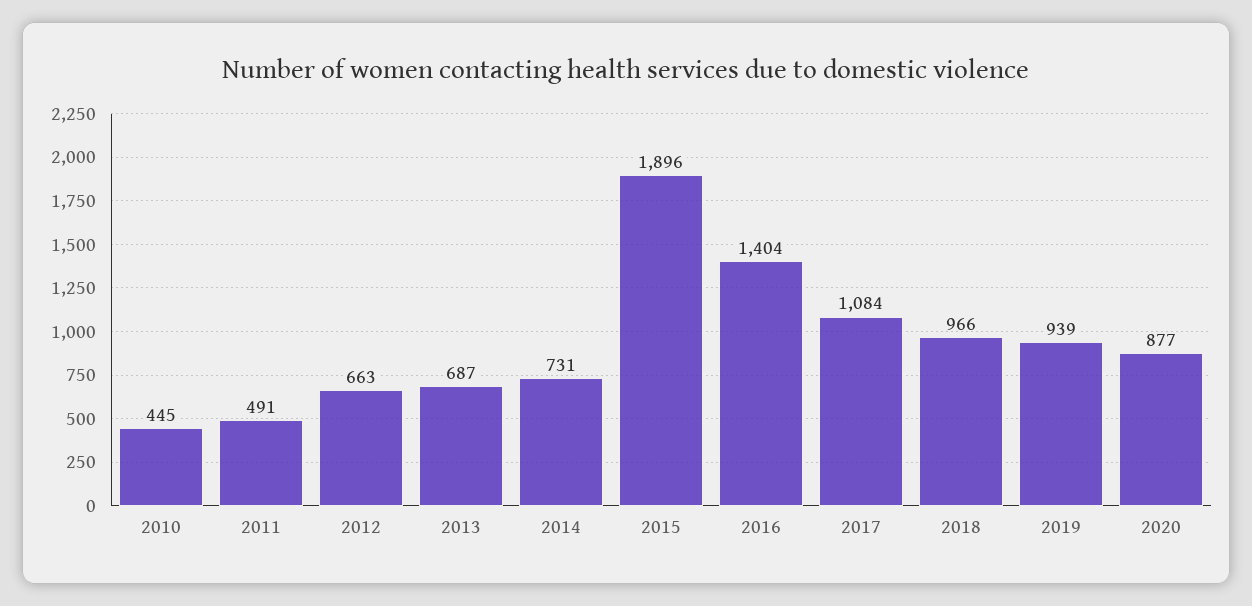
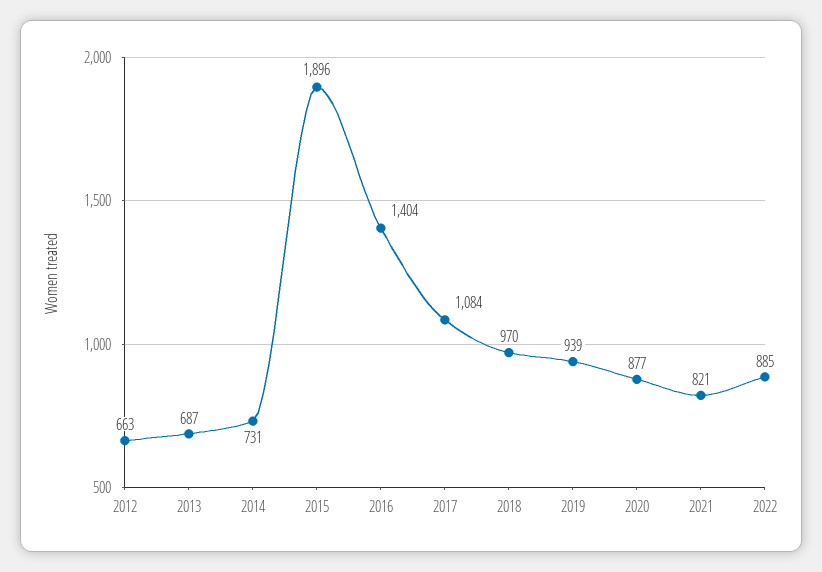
2010: 445 -> none
2011: 491 -> none
2018: 966 -> 970
2021: none -> 821
2022: none -> 885

